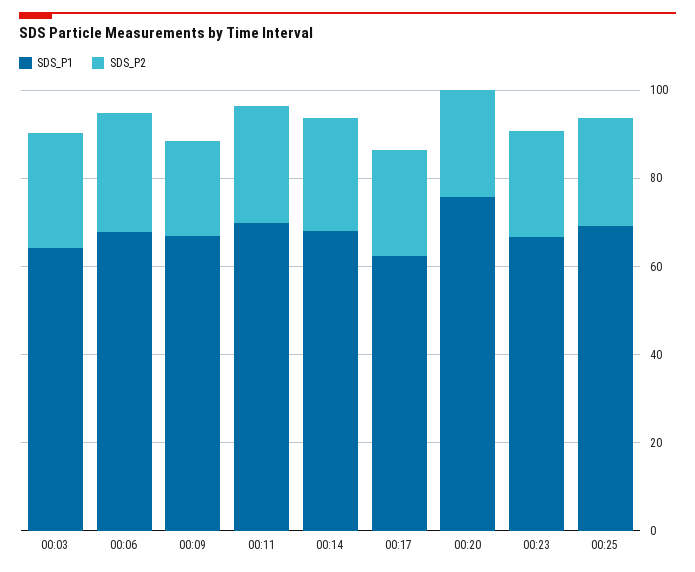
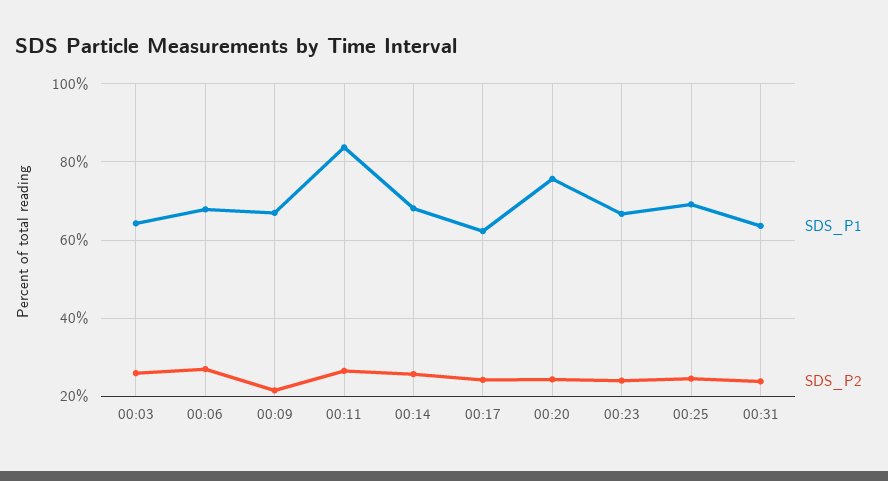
SDS_P1, 00:11: 70 -> 84
SDS_P1, 00:31: none -> 64
SDS_P2, 00:31: none -> 24

